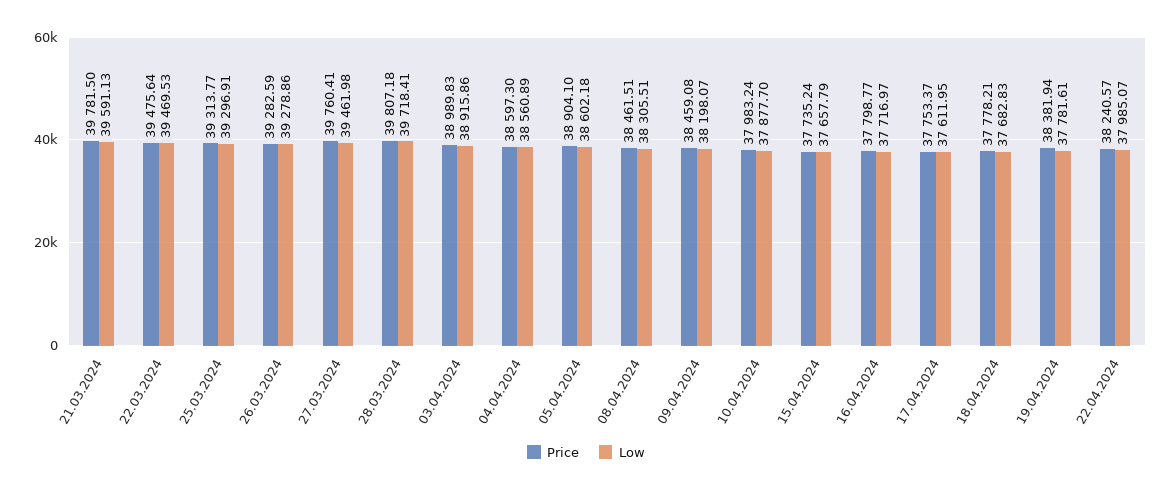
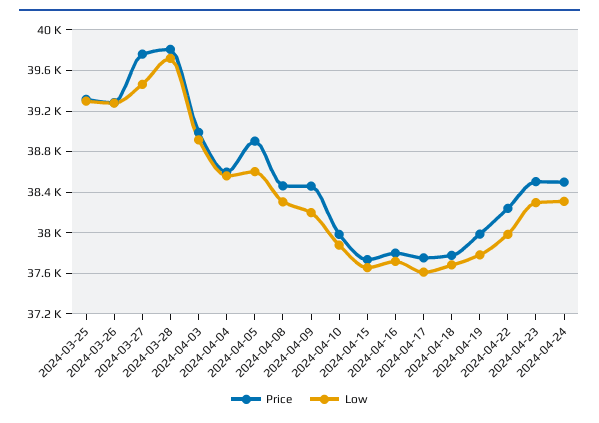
Price, 21.03.2024: 39781.5 -> none
Low, 21.03.2024: 39591.13 -> none
Price, 22.03.2024: 39475.64 -> none
Low, 22.03.2024: 39469.53 -> none
Price, 19.04.2024: 38381.94 -> 38000
Price, 2024-04-23: none -> 38500
Low, 2024-04-23: none -> 38300
Price, 2024-04-24: none -> 38500
Low, 2024-04-24: none -> 38300

